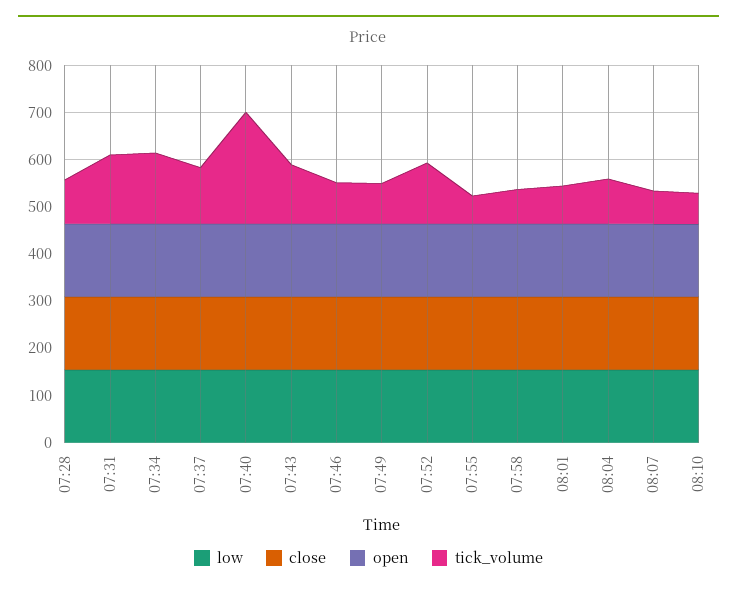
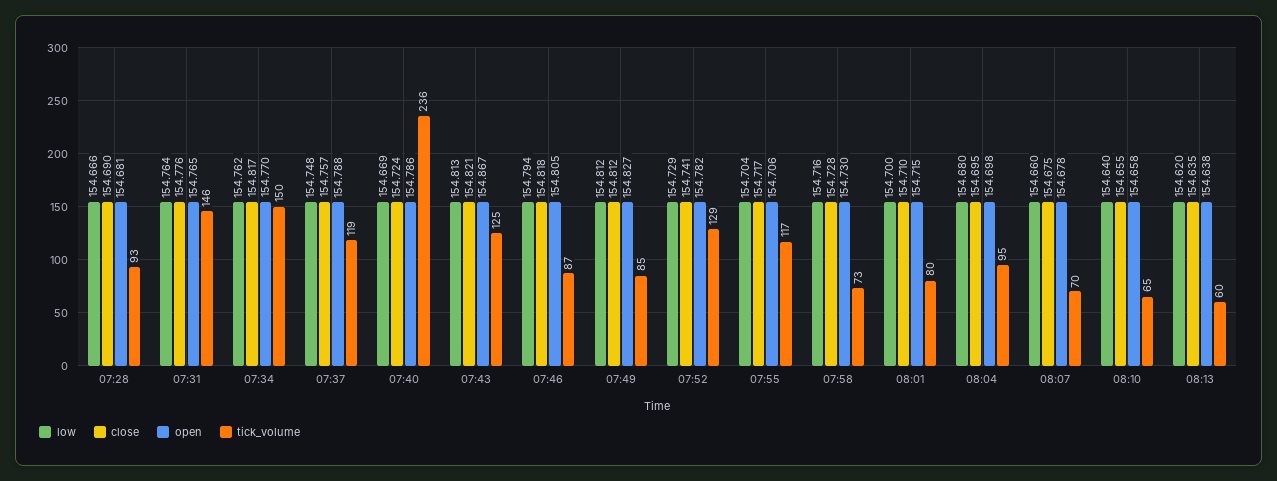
tick_volume, 07:55: 60 -> 117
low, 08:13: none -> 154.62
close, 08:13: none -> 154.635
open, 08:13: none -> 154.638
tick_volume, 08:13: none -> 60

